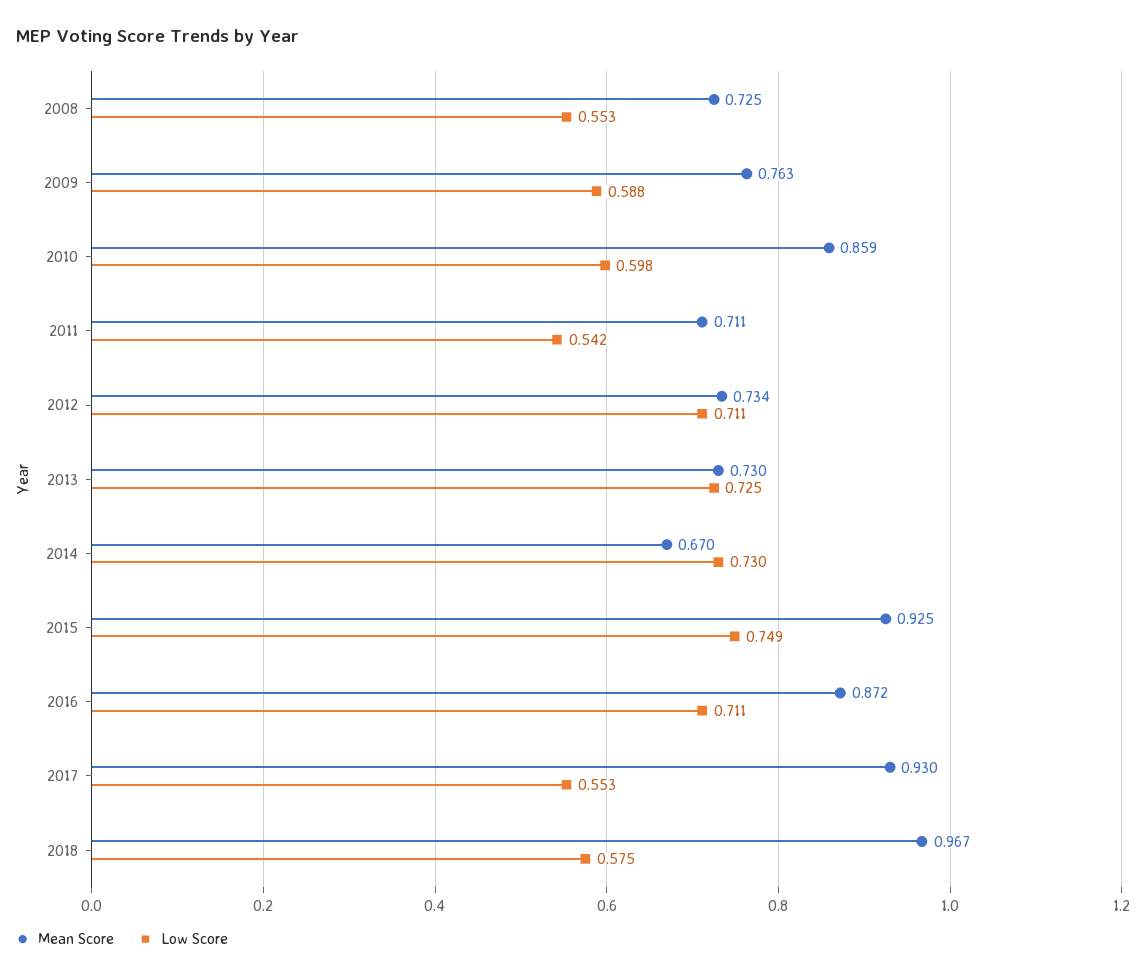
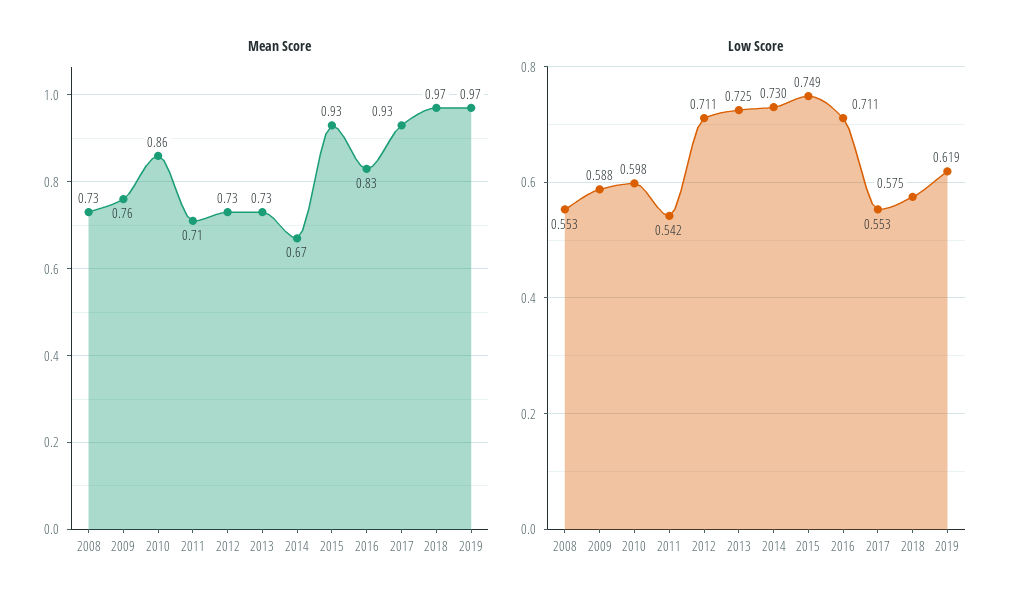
Mean Score, 2016: 0.872 -> 0.83
Mean Score, 2019: none -> 0.97
Low Score, 2019: none -> 0.619

